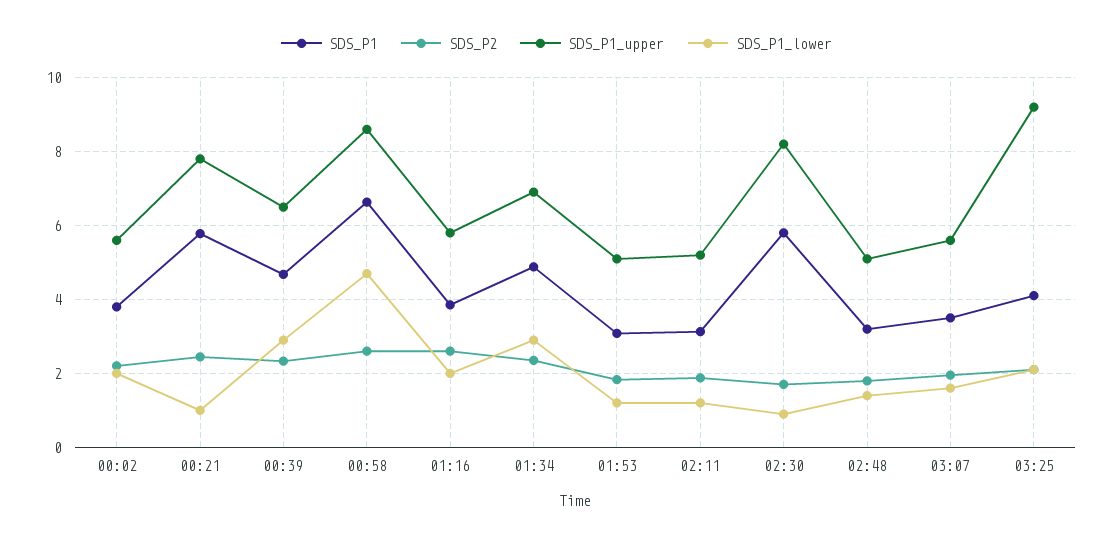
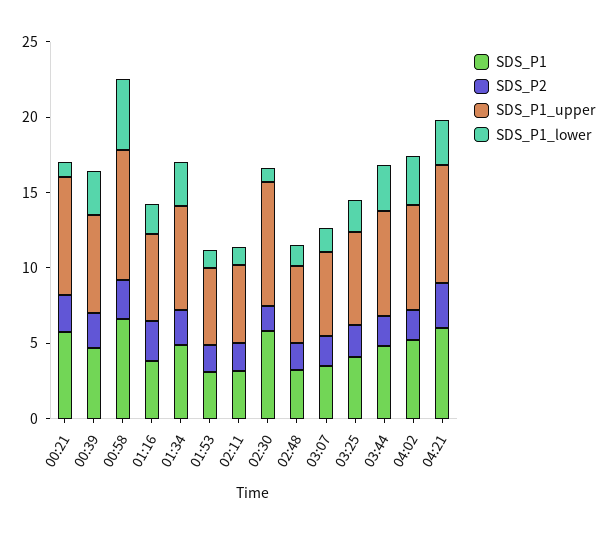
SDS_P1, 00:02: 3.8 -> none
SDS_P2, 00:02: 2.2 -> none
SDS_P1_upper, 00:02: 5.6 -> none
SDS_P1_lower, 00:02: 2 -> none
SDS_P1_upper, 03:25: 9.2 -> 6
SDS_P1, 03:44: none -> 5
SDS_P2, 03:44: none -> 2
SDS_P1_upper, 03:44: none -> 7
SDS_P1_lower, 03:44: none -> 3
SDS_P1, 04:02: none -> 5
SDS_P2, 04:02: none -> 2
SDS_P1_upper, 04:02: none -> 7
SDS_P1_lower, 04:02: none -> 3
SDS_P1, 04:21: none -> 6
SDS_P2, 04:21: none -> 3
SDS_P1_upper, 04:21: none -> 8
SDS_P1_lower, 04:21: none -> 3

